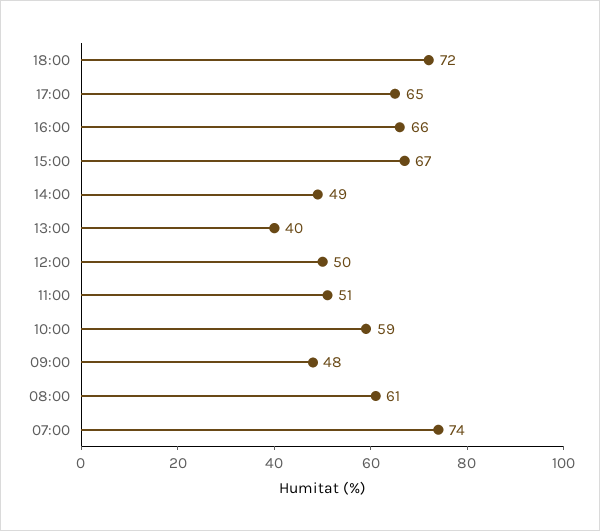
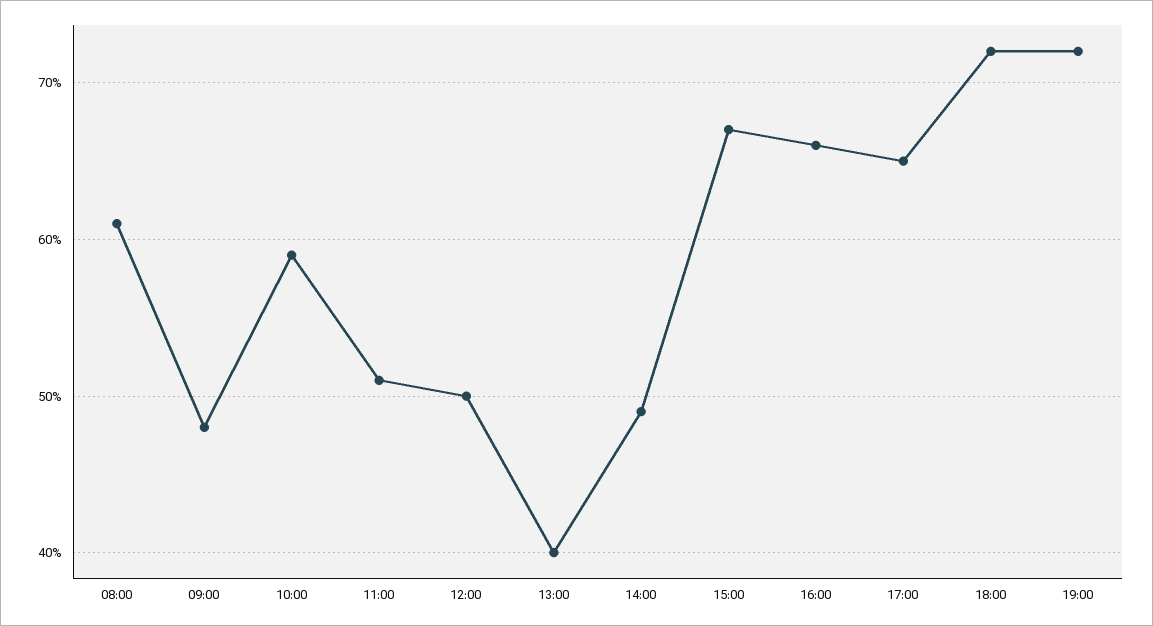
07:00: 74 -> none
19:00: none -> 72

